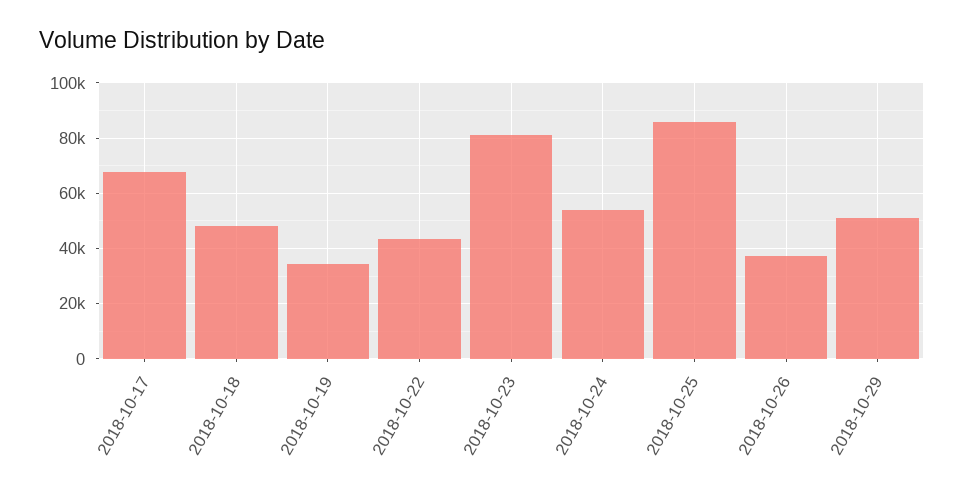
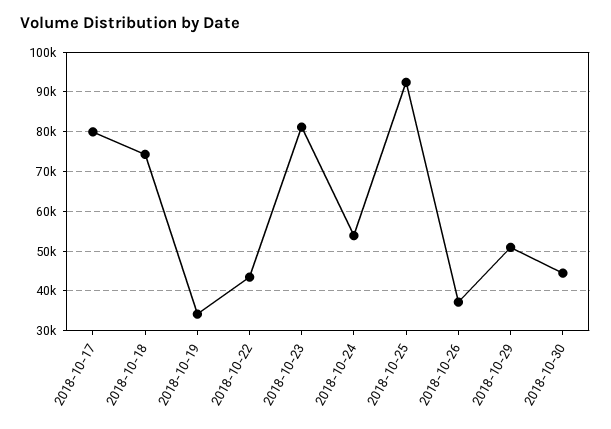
2018-10-17: 67500 -> 80000
2018-10-18: 47500 -> 74000
2018-10-25: 85000 -> 92000
2018-10-30: none -> 44000

